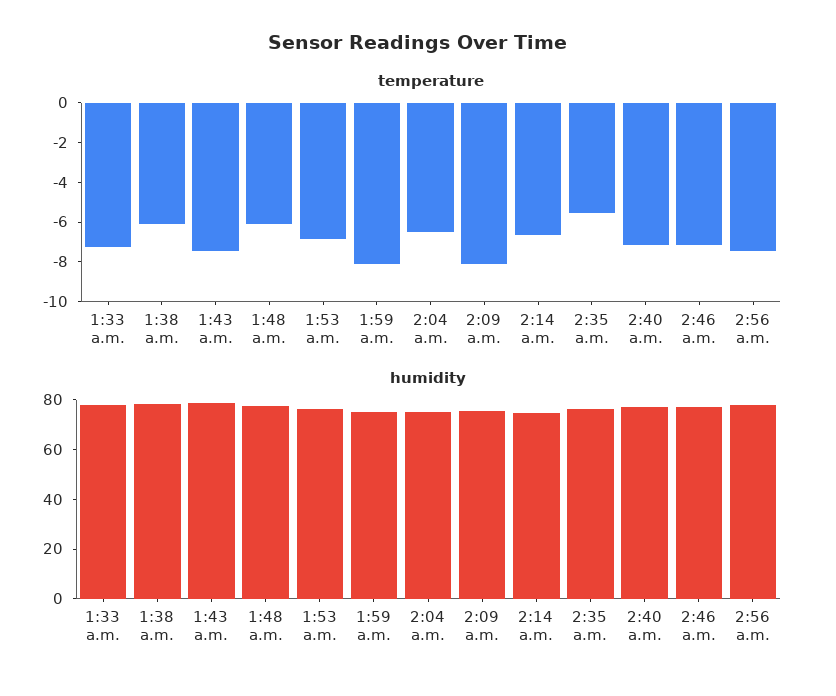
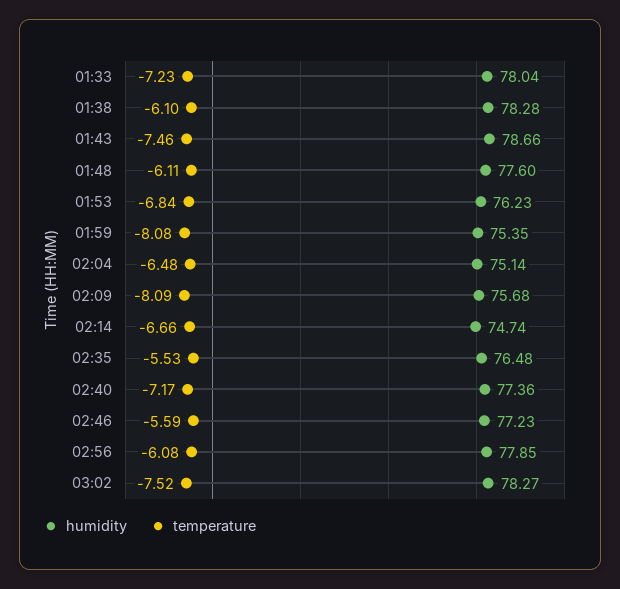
temperature, 2:46 a.m.: -7 -> -5.59
temperature, 2:56 a.m.: -7.5 -> -6.08
humidity, 03:02: none -> 78.27
temperature, 03:02: none -> -7.52

